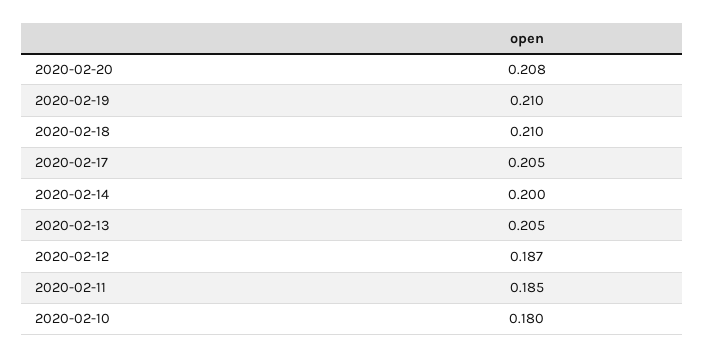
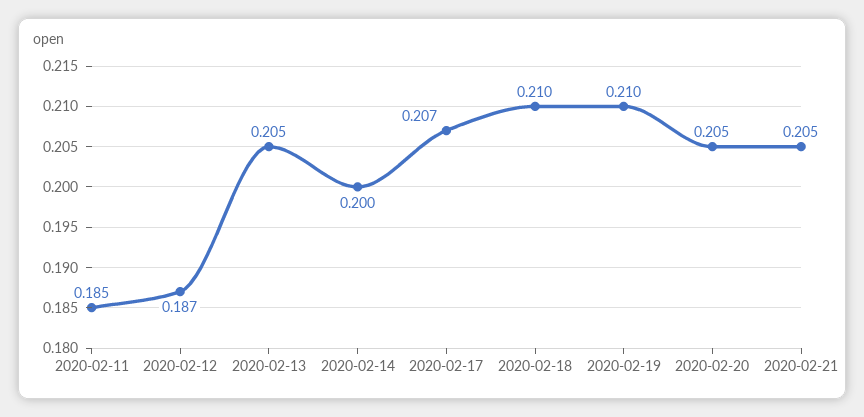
2020-02-20: 0.208 -> 0.205
2020-02-17: 0.205 -> 0.207
2020-02-10: 0.18 -> none
2020-02-21: none -> 0.205

